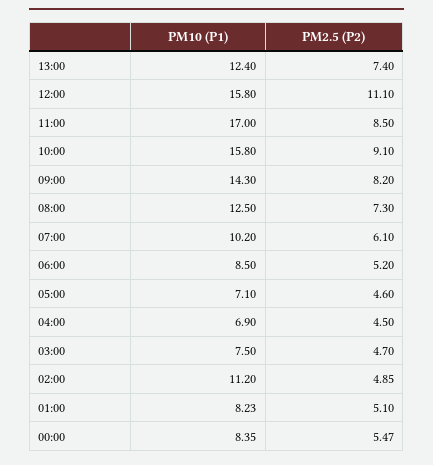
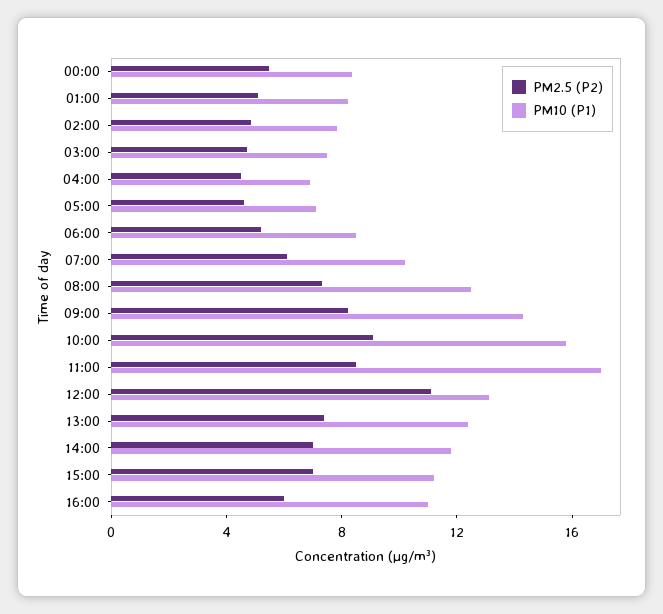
PM10 (P1), 12:00: 15.8 -> 13
PM10 (P1), 02:00: 11.2 -> 8
PM2.5 (P2), 14:00: none -> 7
PM10 (P1), 14:00: none -> 12
PM2.5 (P2), 15:00: none -> 7
PM10 (P1), 15:00: none -> 11
PM2.5 (P2), 16:00: none -> 6
PM10 (P1), 16:00: none -> 11

